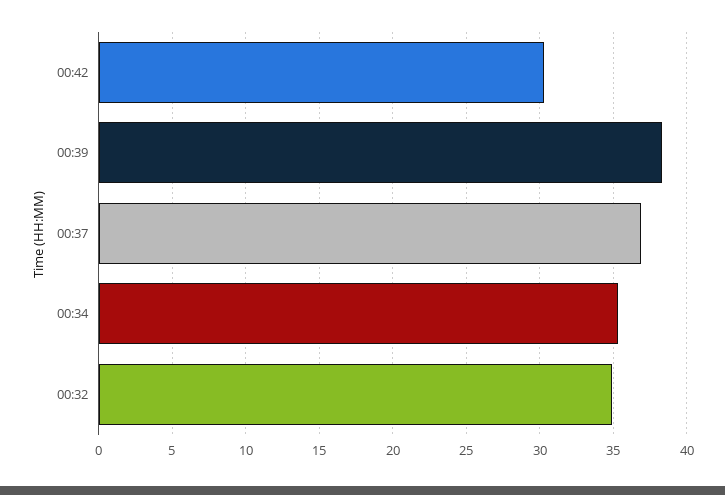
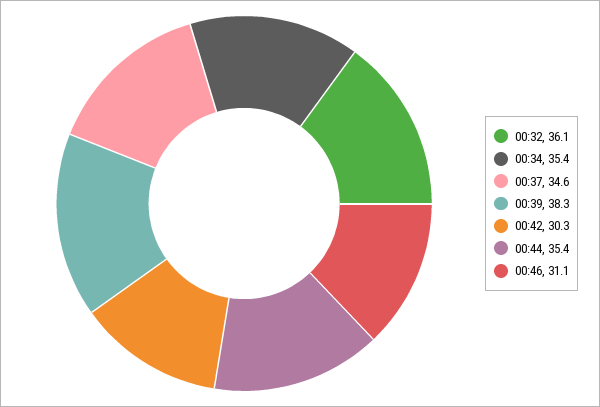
00:37: 37 -> 34.6
00:32: 35 -> 36.1
00:44: none -> 35.4
00:46: none -> 31.1

